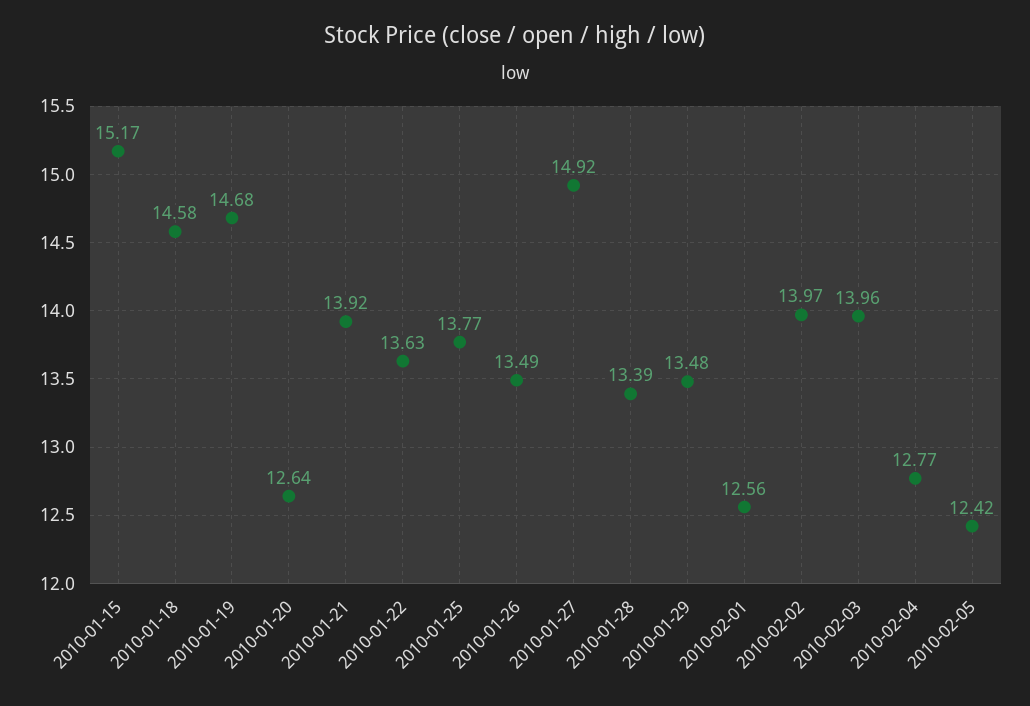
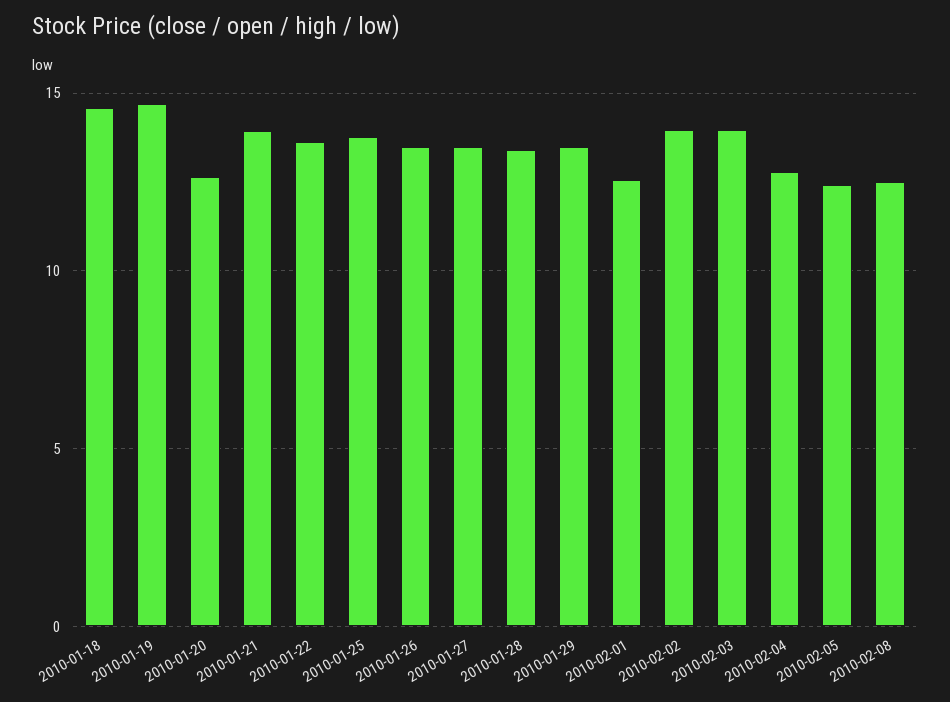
2010-01-15: 15.17 -> none
2010-01-27: 14.92 -> 13.5
2010-02-08: none -> 12.5

